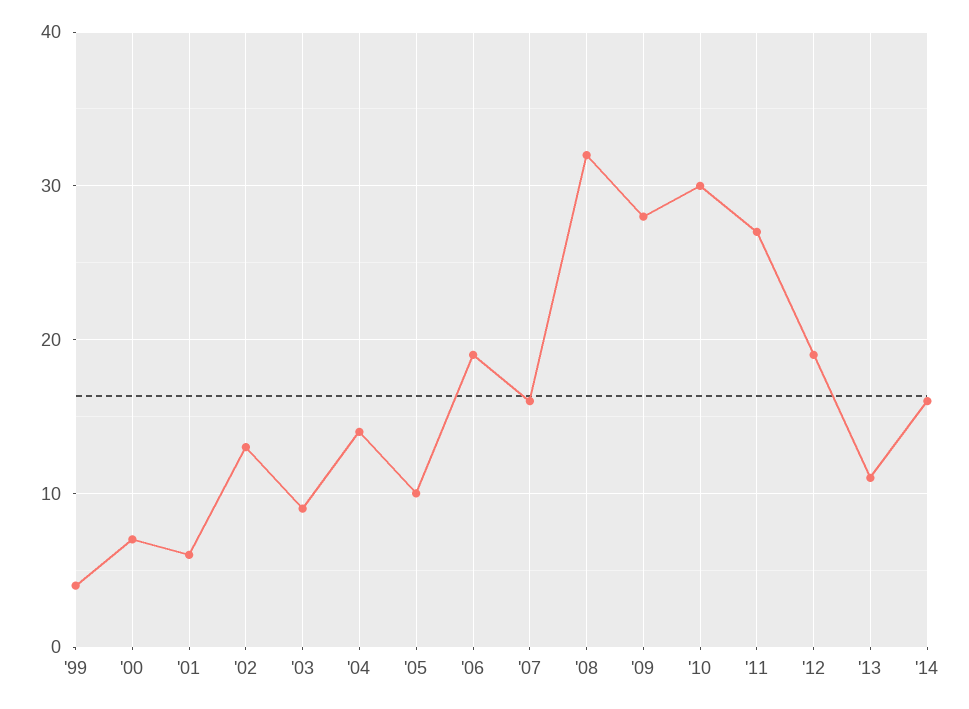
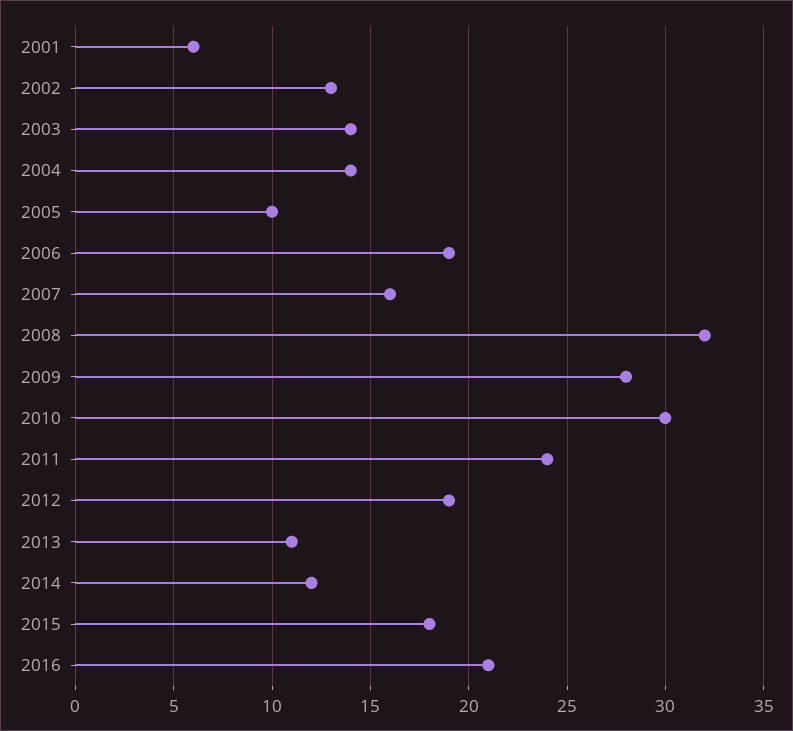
'99: 4 -> none
'00: 7 -> none
'03: 9 -> 14
'11: 27 -> 24
'14: 16 -> 12
2015: none -> 18
2016: none -> 21

